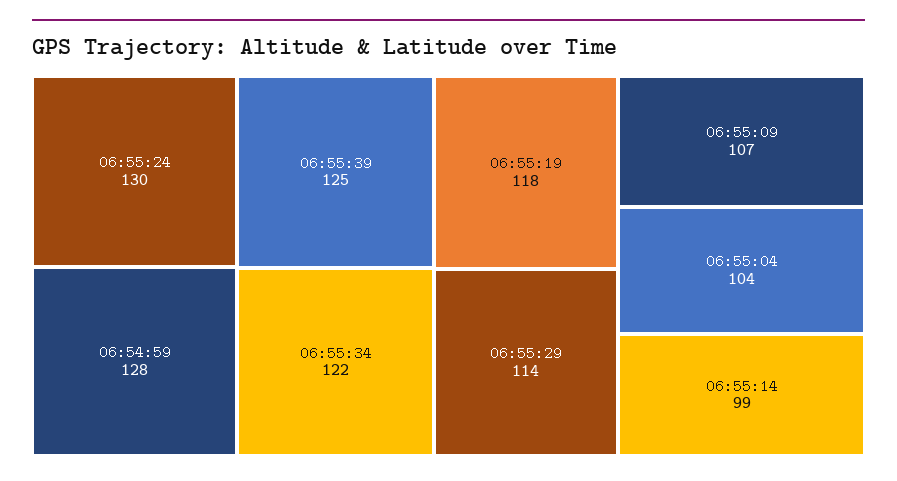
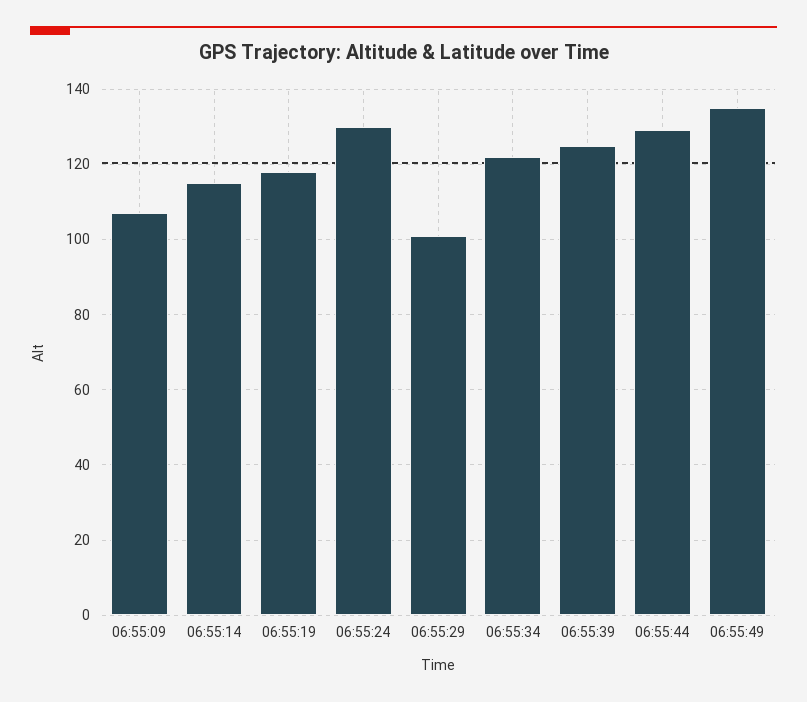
06:54:59: 128 -> none
06:55:29: 114 -> 100
06:55:04: 104 -> none
06:55:14: 99 -> 115
06:55:44: none -> 130
06:55:49: none -> 135

